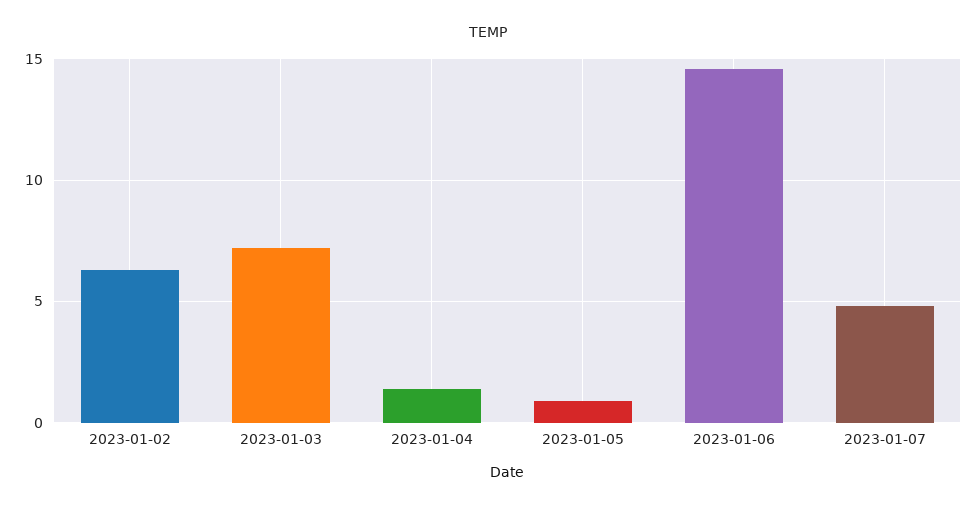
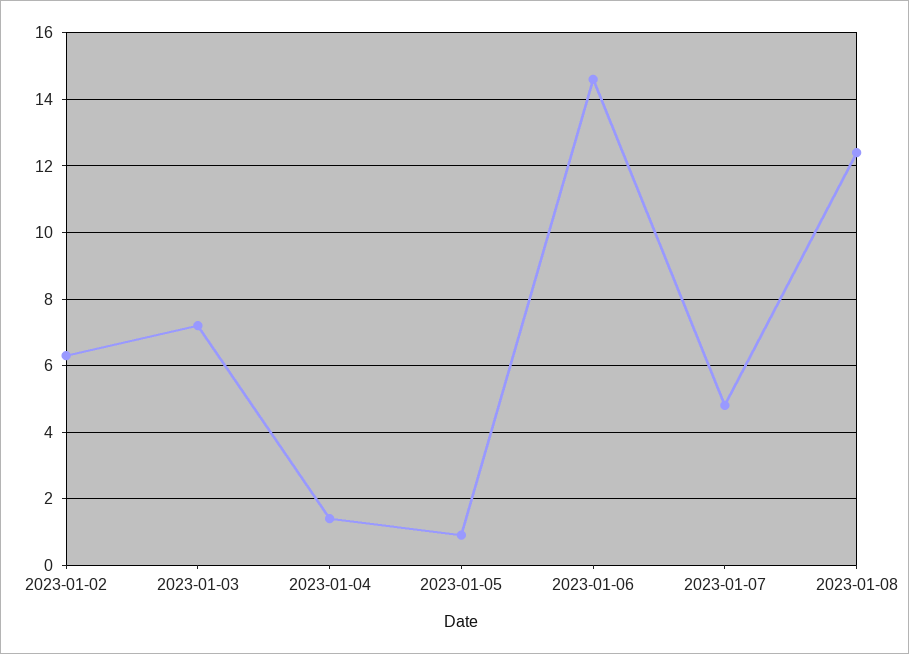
2023-01-08: none -> 12.5

